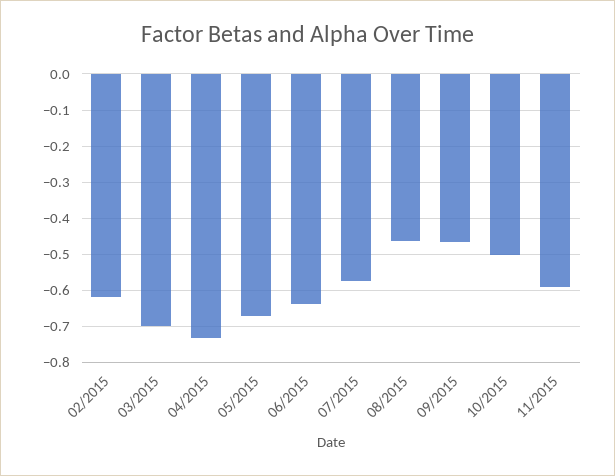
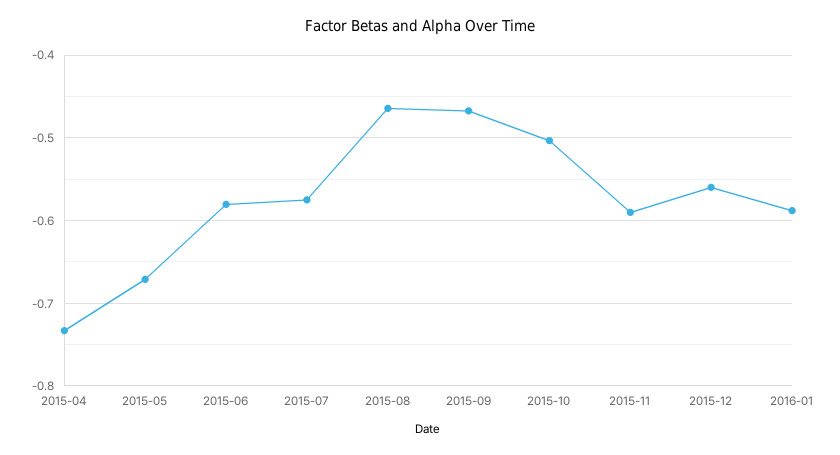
02/2015: -0.62 -> none
03/2015: -0.7 -> none
06/2015: -0.64 -> -0.58
2015-12: none -> -0.56
2016-01: none -> -0.59

